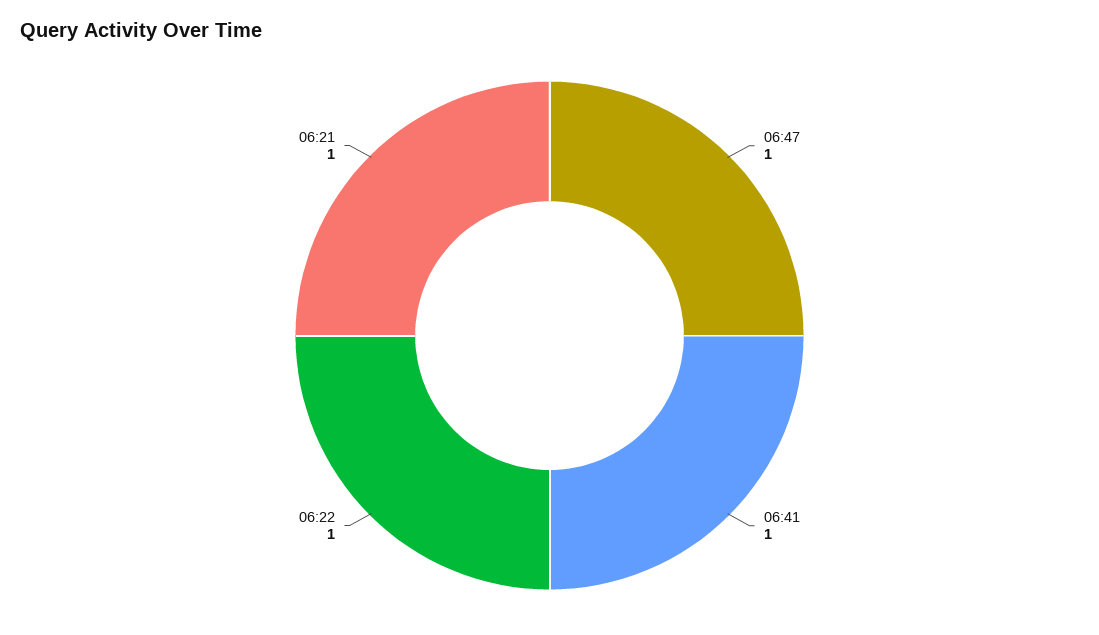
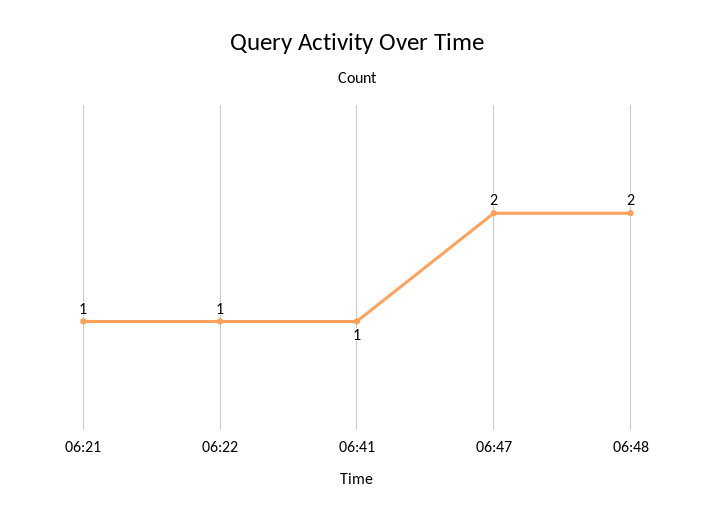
06:47: 1 -> 2
06:48: none -> 2

